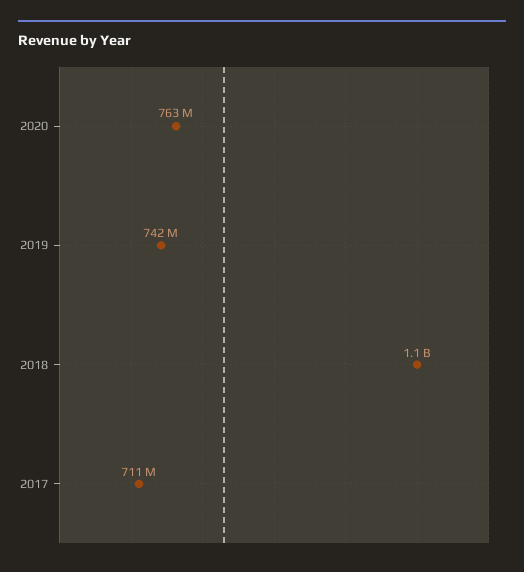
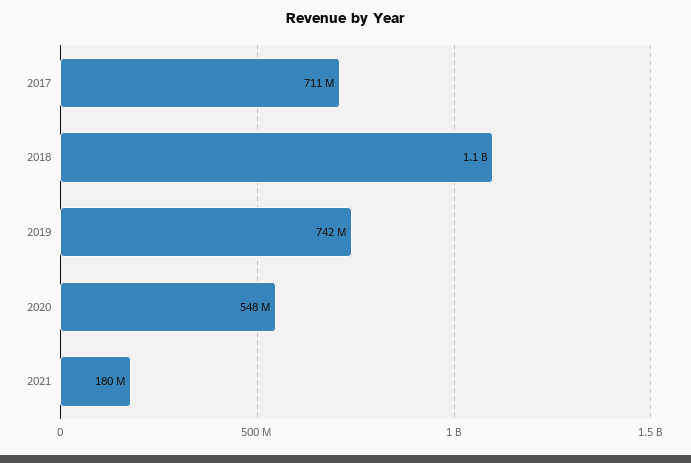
2020: 763000000 -> 548000000
2021: none -> 180000000

